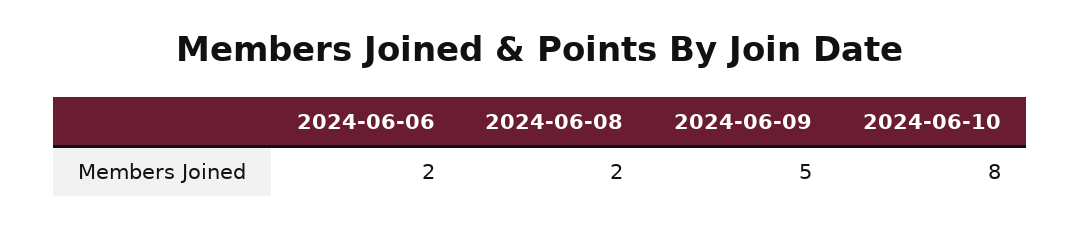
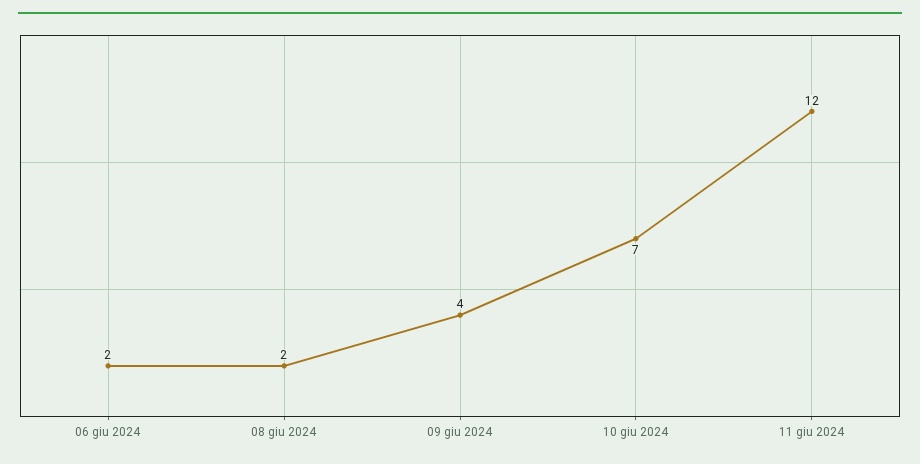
2024-06-09: 5 -> 4
2024-06-10: 8 -> 7
11 giu 2024: none -> 12

